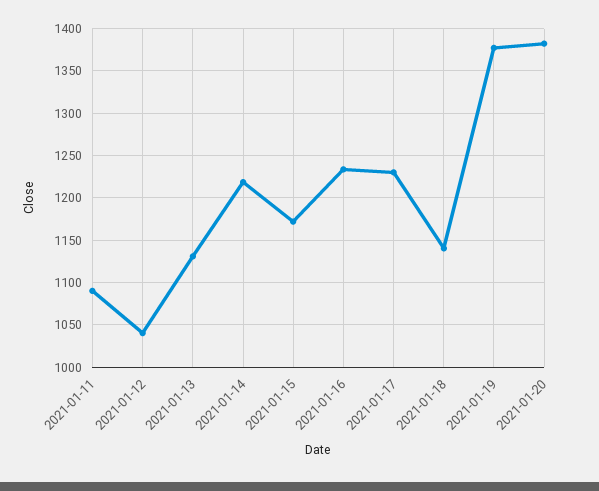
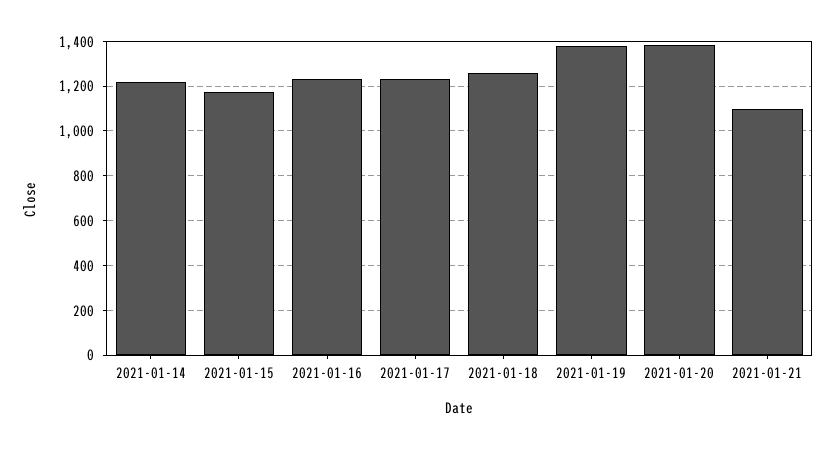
2021-01-11: 1090 -> none
2021-01-12: 1040 -> none
2021-01-13: 1130 -> none
2021-01-18: 1140 -> 1250
2021-01-21: none -> 1100

